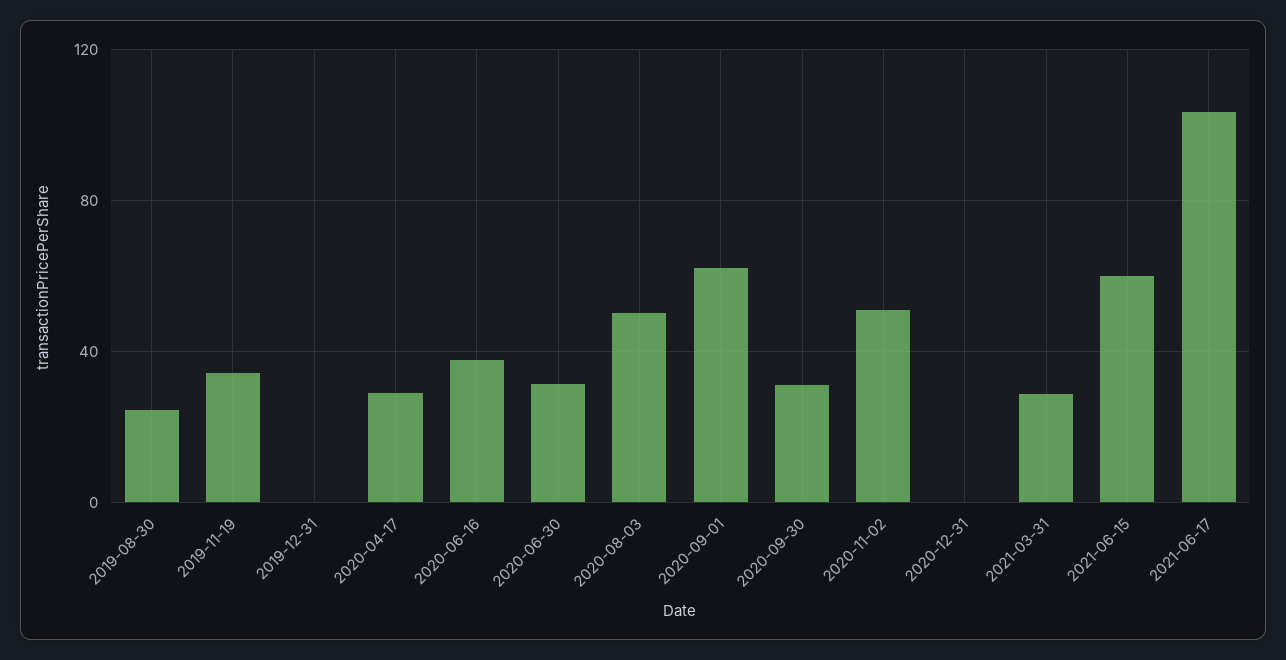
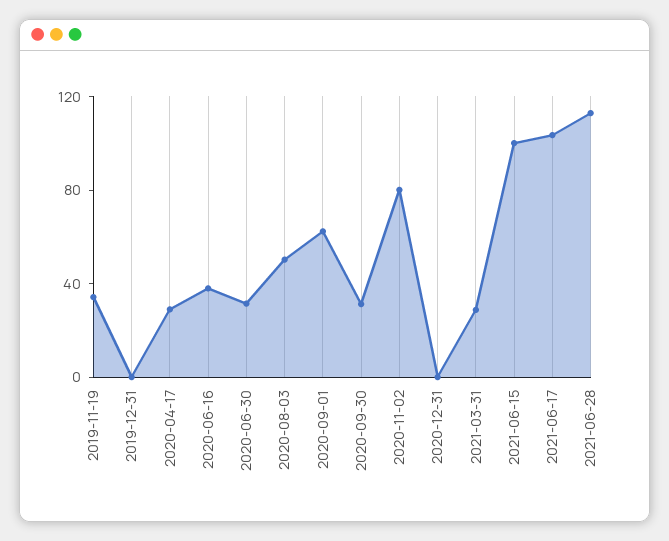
2019-08-30: 25 -> none
2020-11-02: 50 -> 80
2021-06-15: 60 -> 100
2021-06-28: none -> 110

